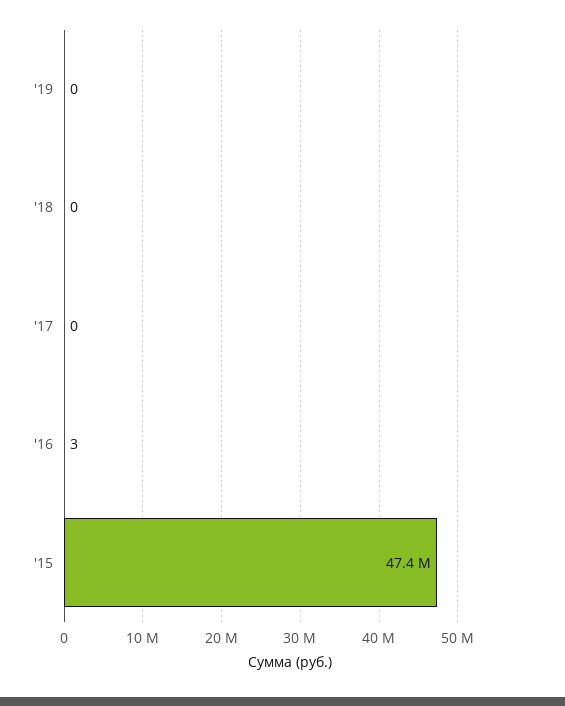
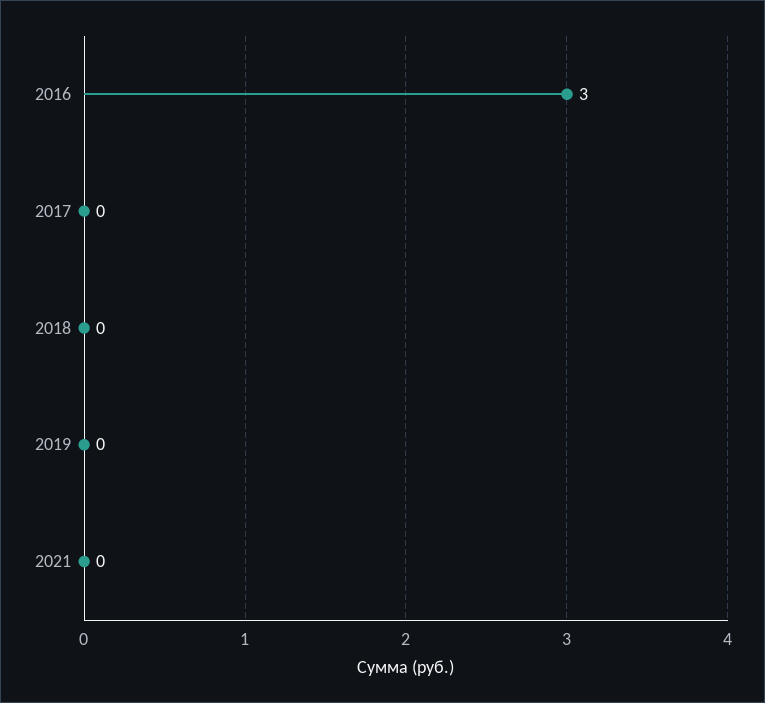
'15: 47400000 -> none
2021: none -> 0

